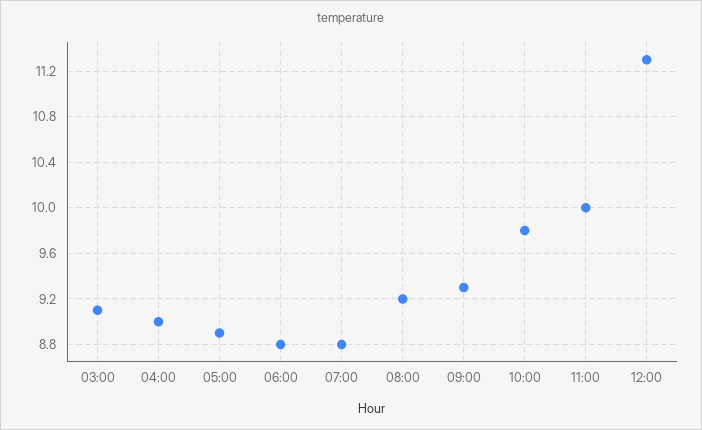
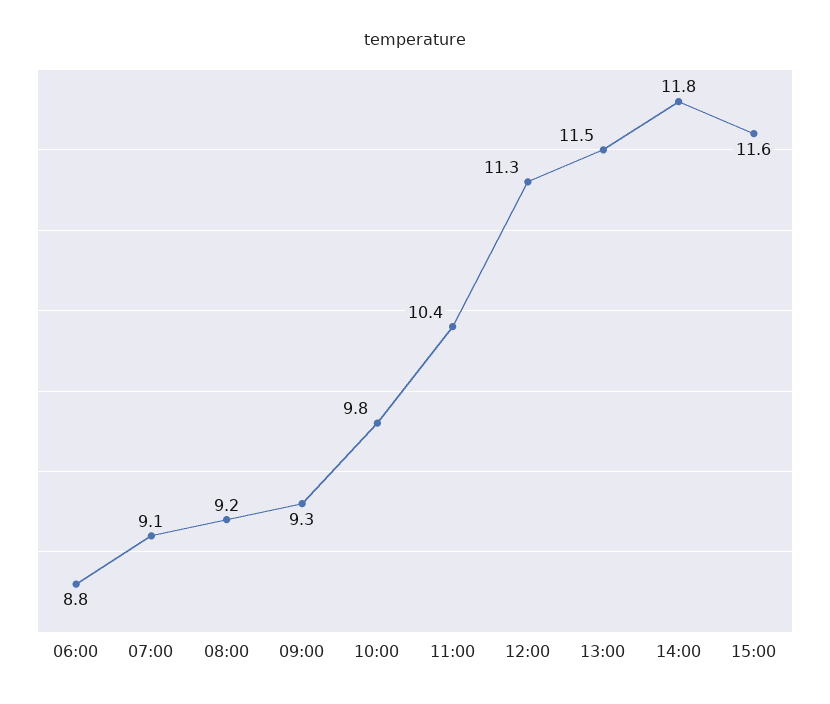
03:00: 9.1 -> none
04:00: 9 -> none
05:00: 8.9 -> none
07:00: 8.8 -> 9.1
11:00: 10 -> 10.4
13:00: none -> 11.5
14:00: none -> 11.8
15:00: none -> 11.6

